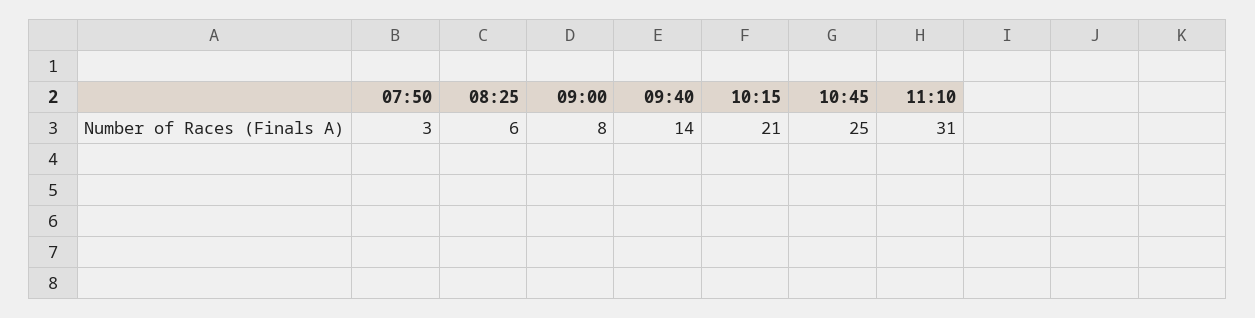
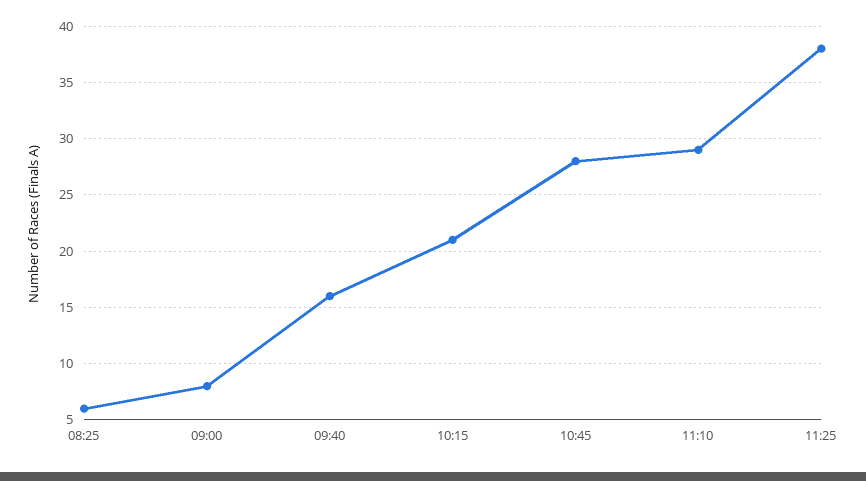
07:50: 3 -> none
09:40: 14 -> 16
10:45: 25 -> 28
11:10: 31 -> 29
11:25: none -> 38

